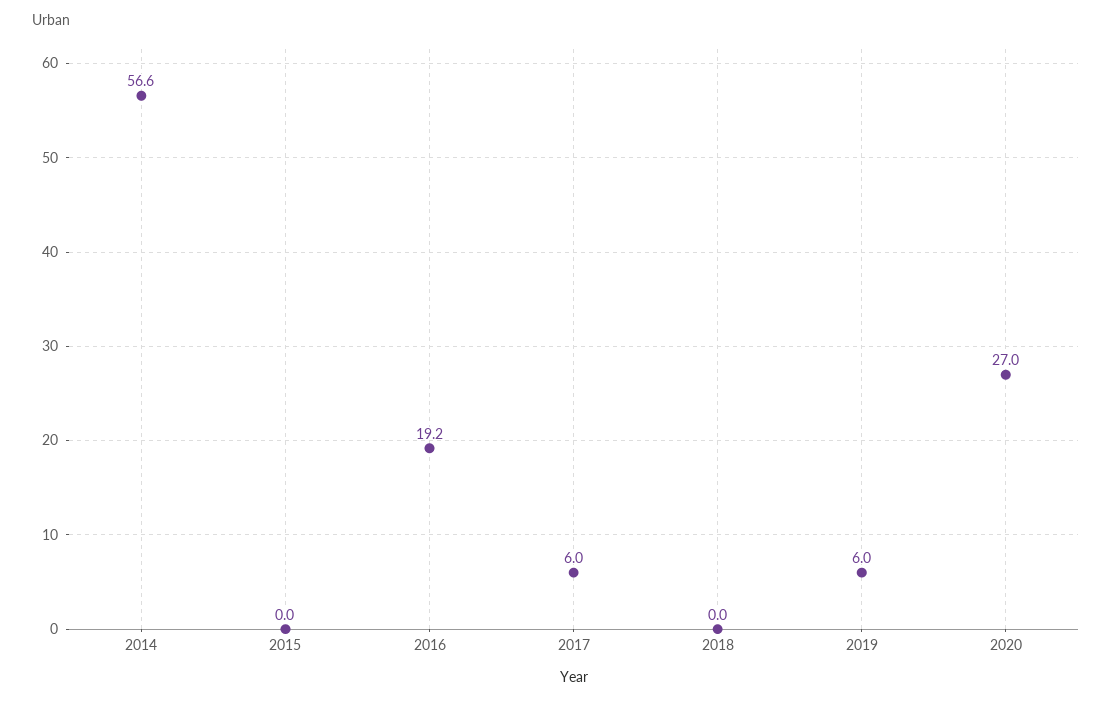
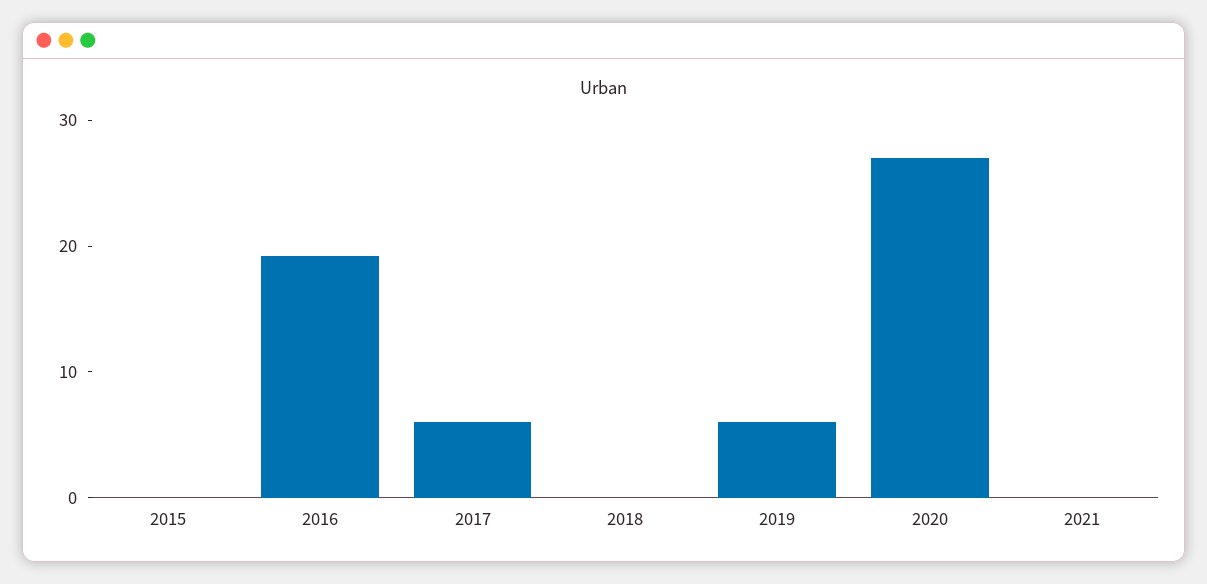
2014: 56.6 -> none
2021: none -> 0

